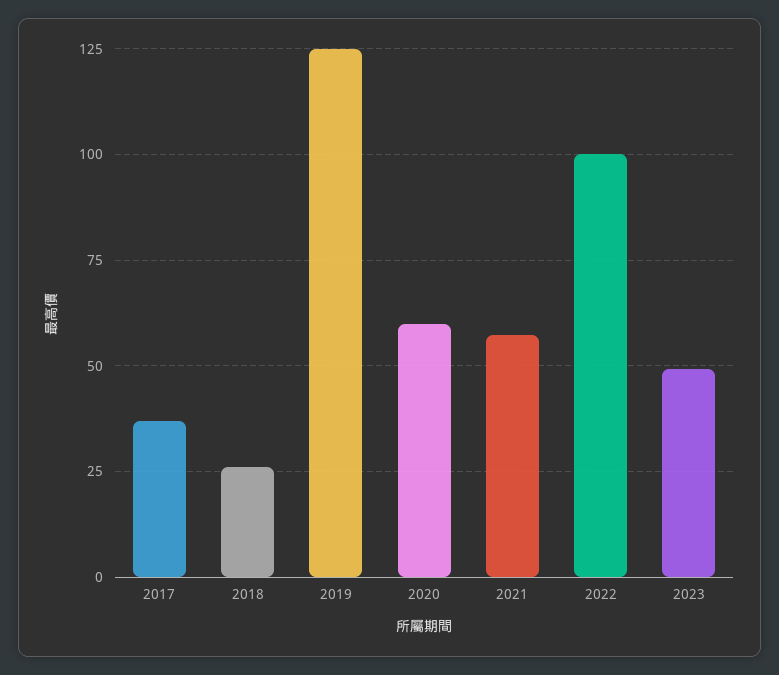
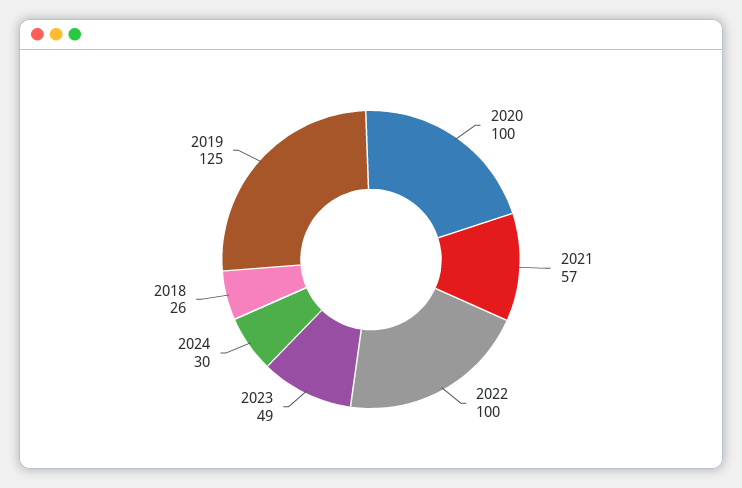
2017: 37.5 -> none
2020: 60 -> 100
2024: none -> 30

